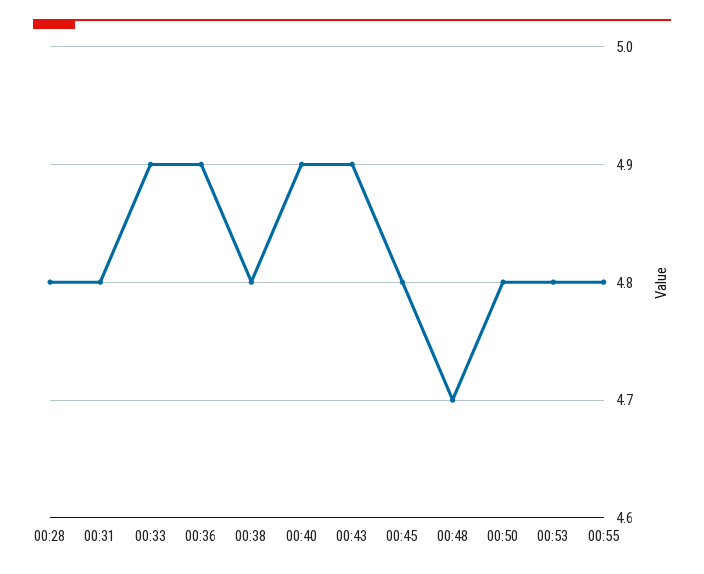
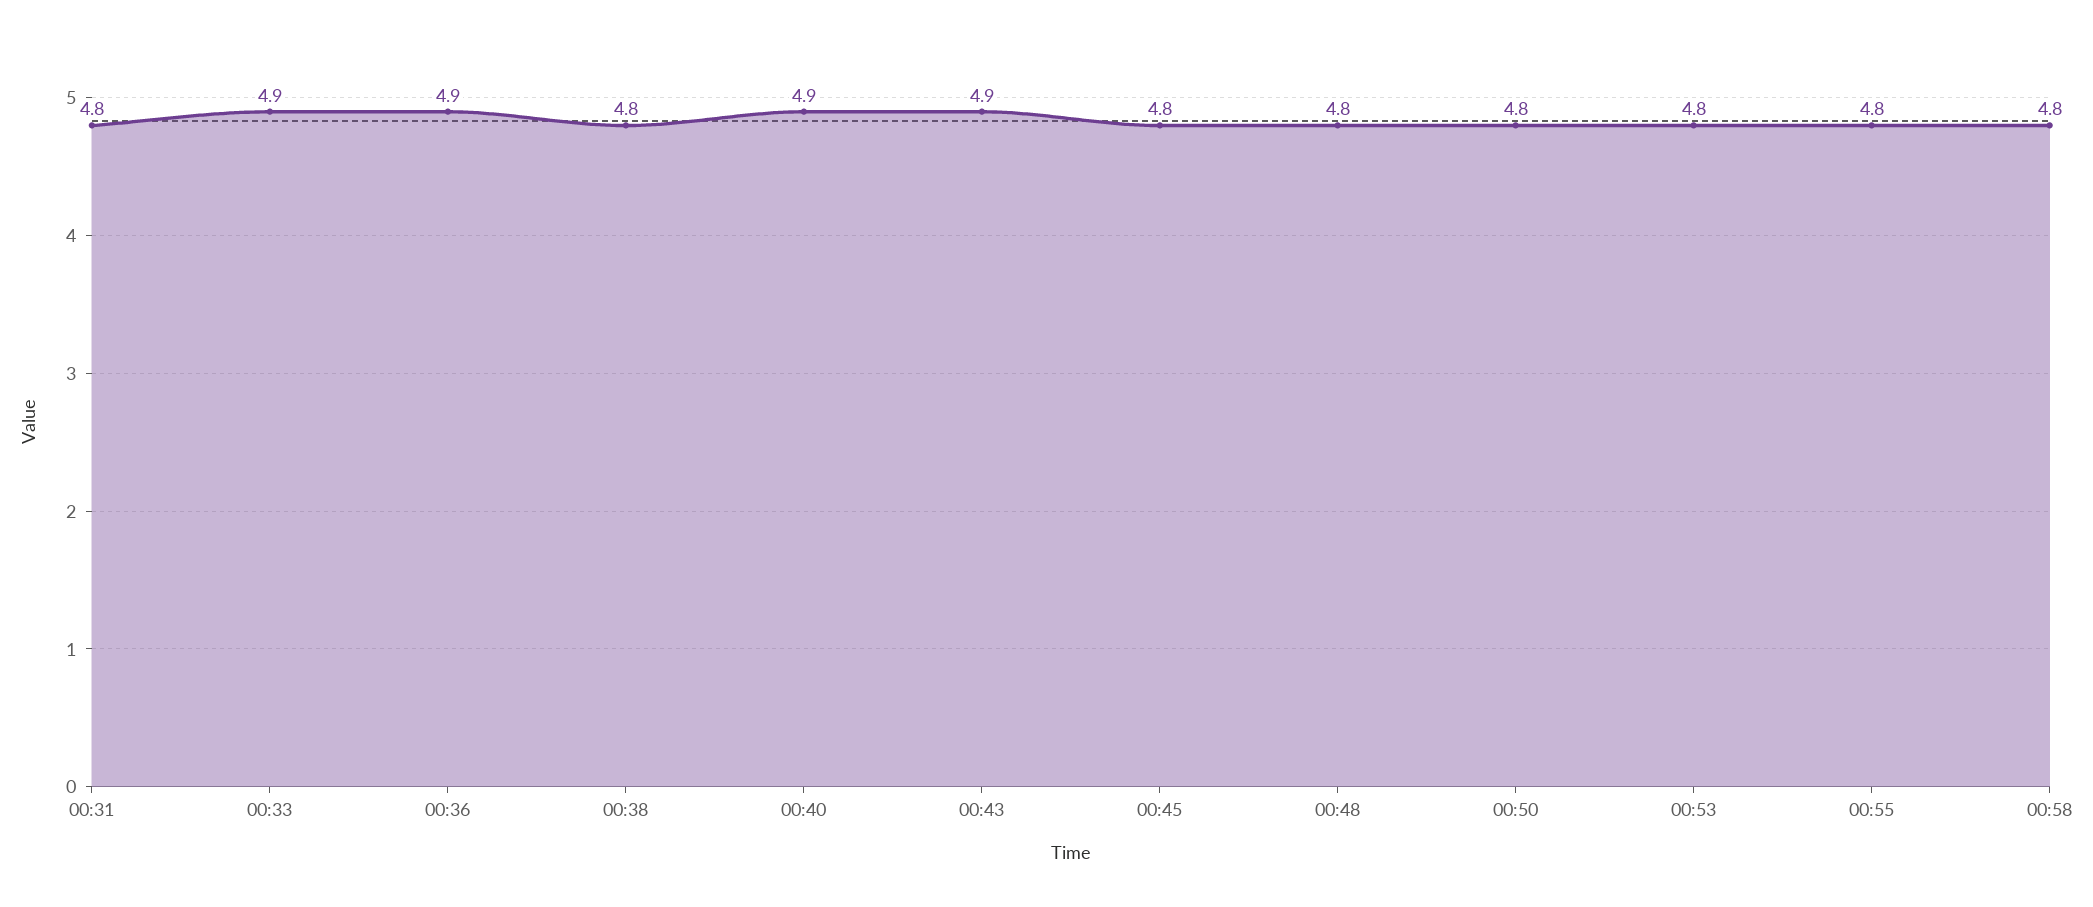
00:28: 4.8 -> none
00:48: 4.7 -> 4.8
00:58: none -> 4.8

